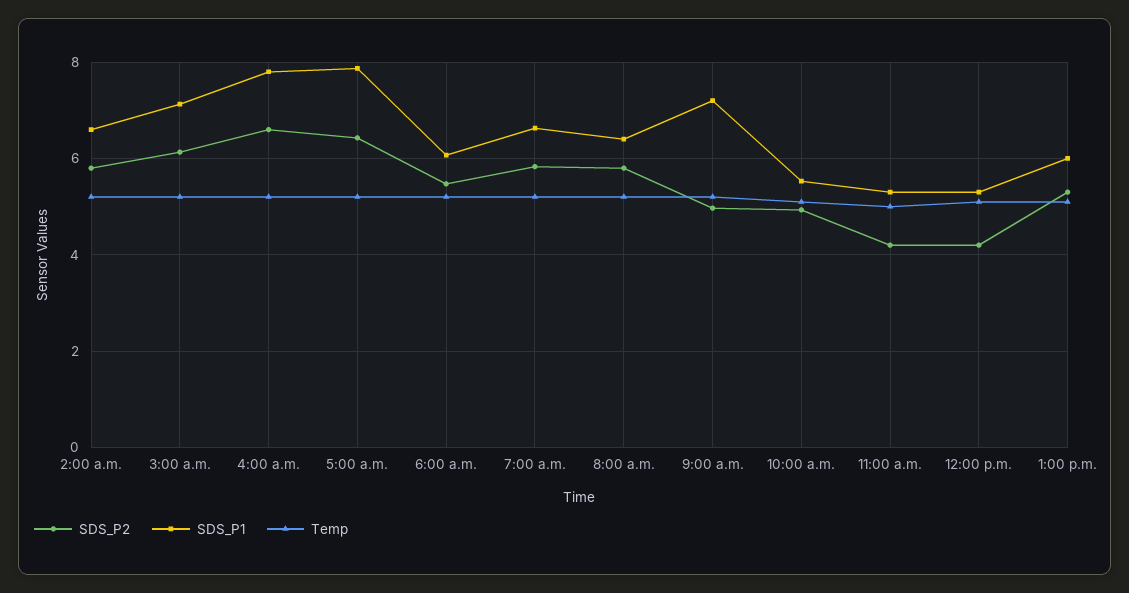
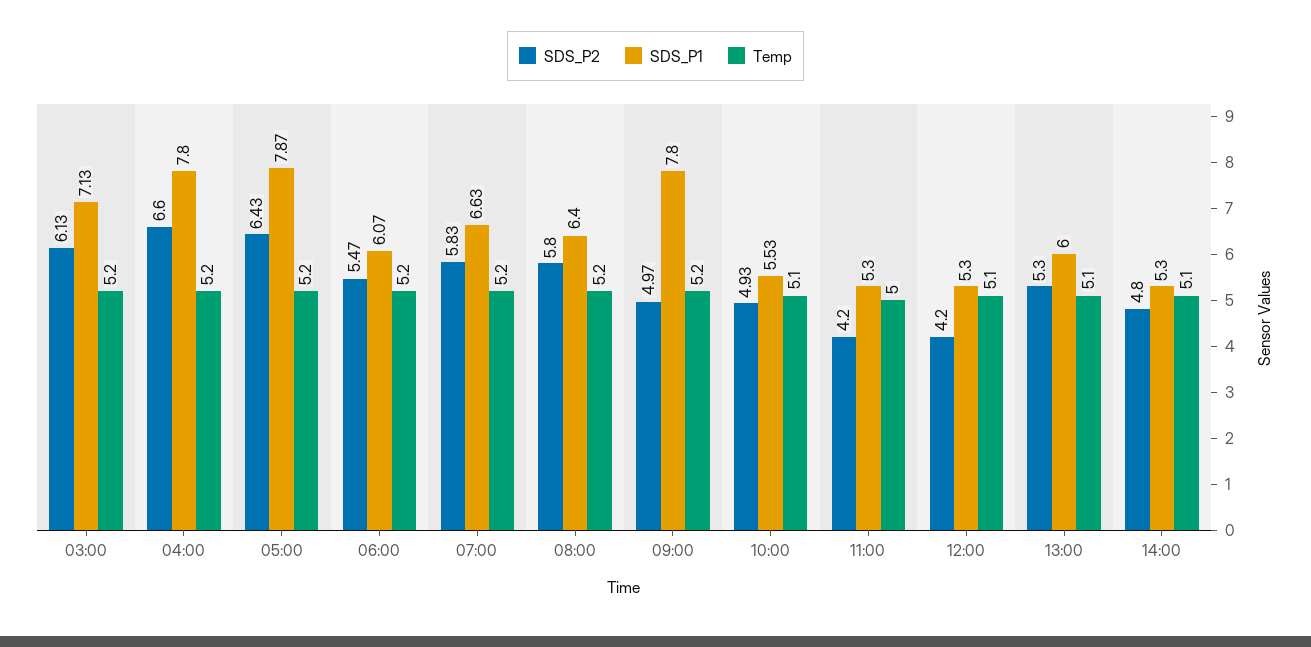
SDS_P2, 2:00 a.m.: 5.8 -> none
SDS_P1, 2:00 a.m.: 6.6 -> none
Temp, 2:00 a.m.: 5.2 -> none
SDS_P1, 9:00 a.m.: 7.2 -> 7.8
SDS_P2, 14:00: none -> 4.8
SDS_P1, 14:00: none -> 5.3
Temp, 14:00: none -> 5.1

